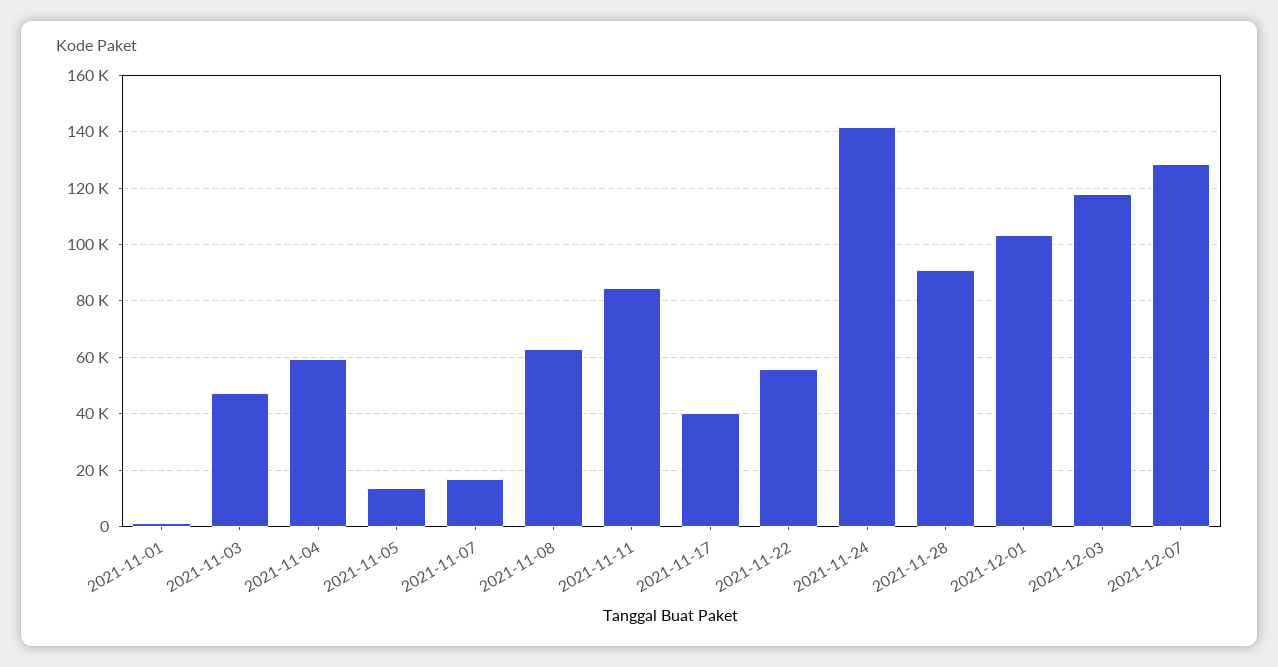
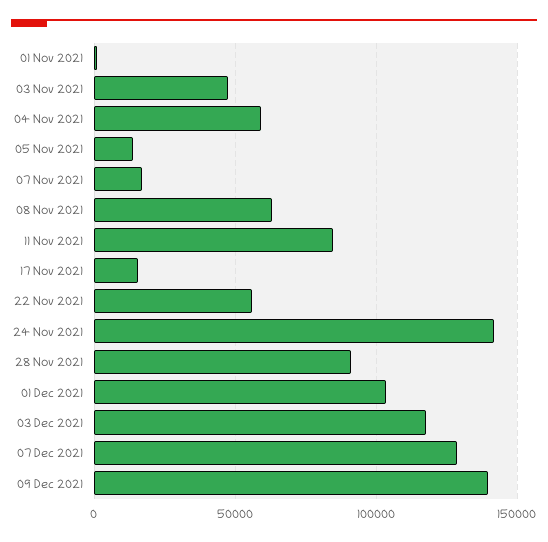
2021-11-17: 40000 -> 15000
09 Dec 2021: none -> 140000

